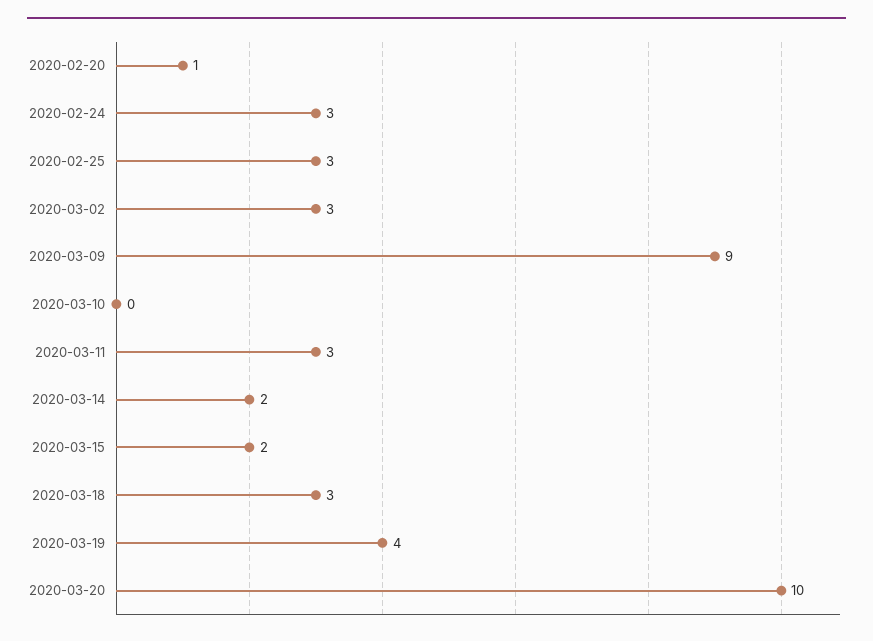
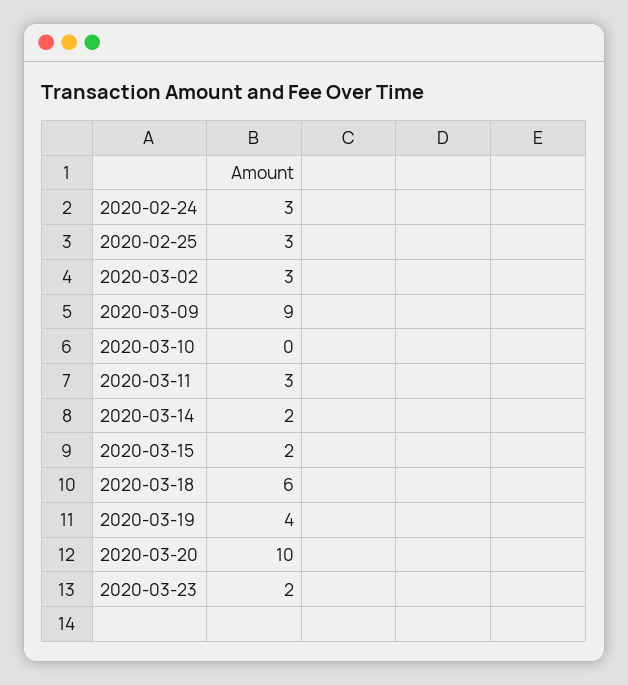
2020-02-20: 1 -> none
2020-03-18: 3 -> 6
2020-03-23: none -> 2

